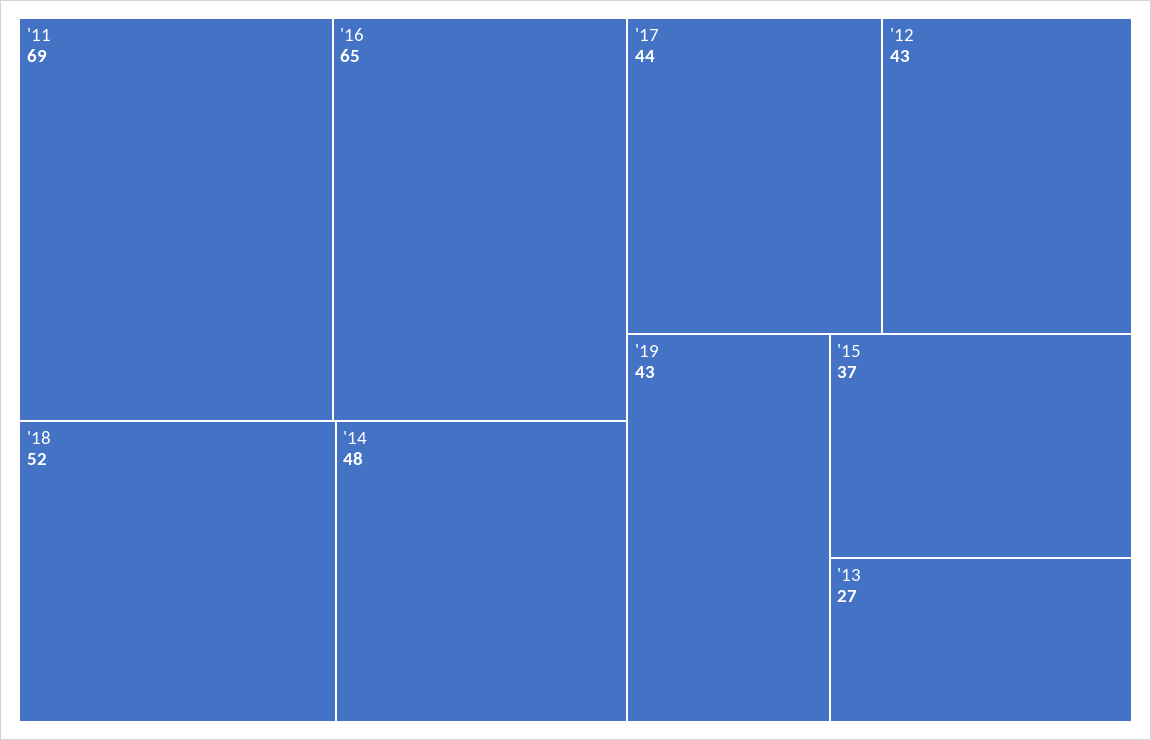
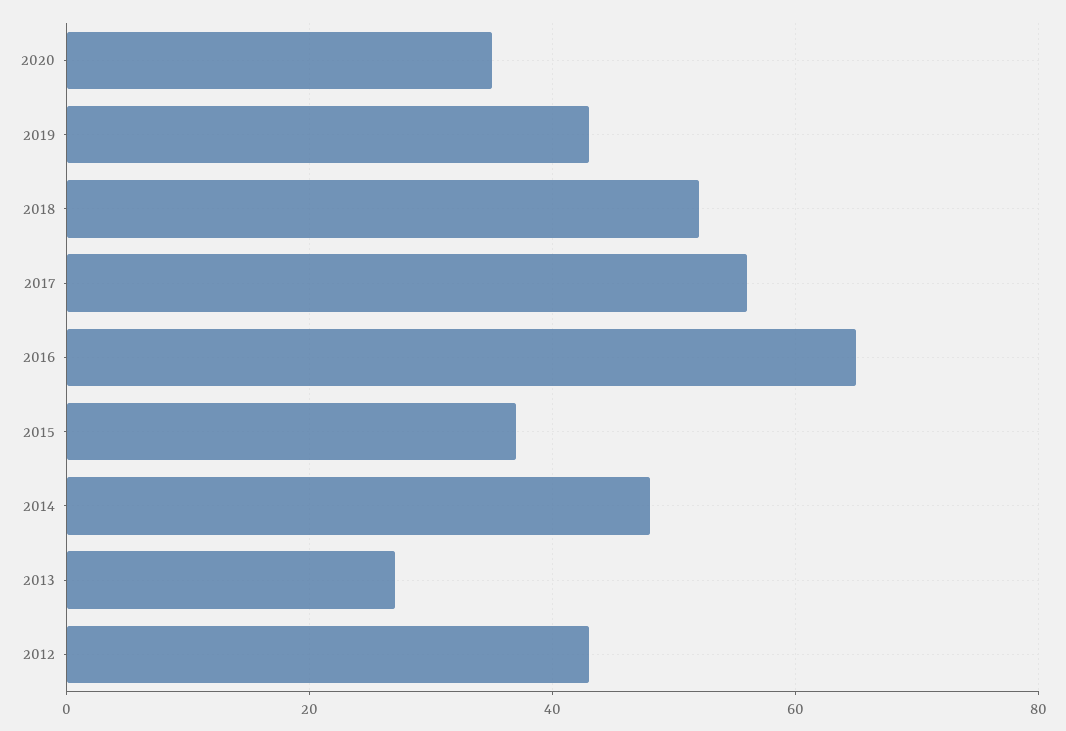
'11: 69 -> none
'17: 44 -> 55
2020: none -> 35

